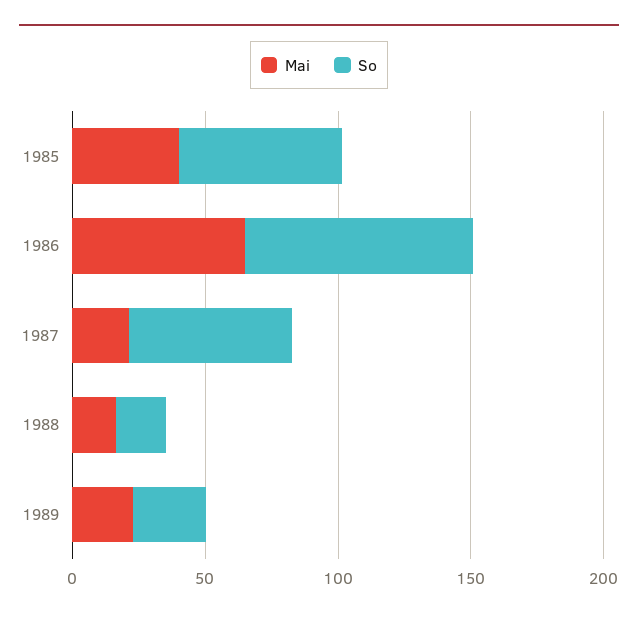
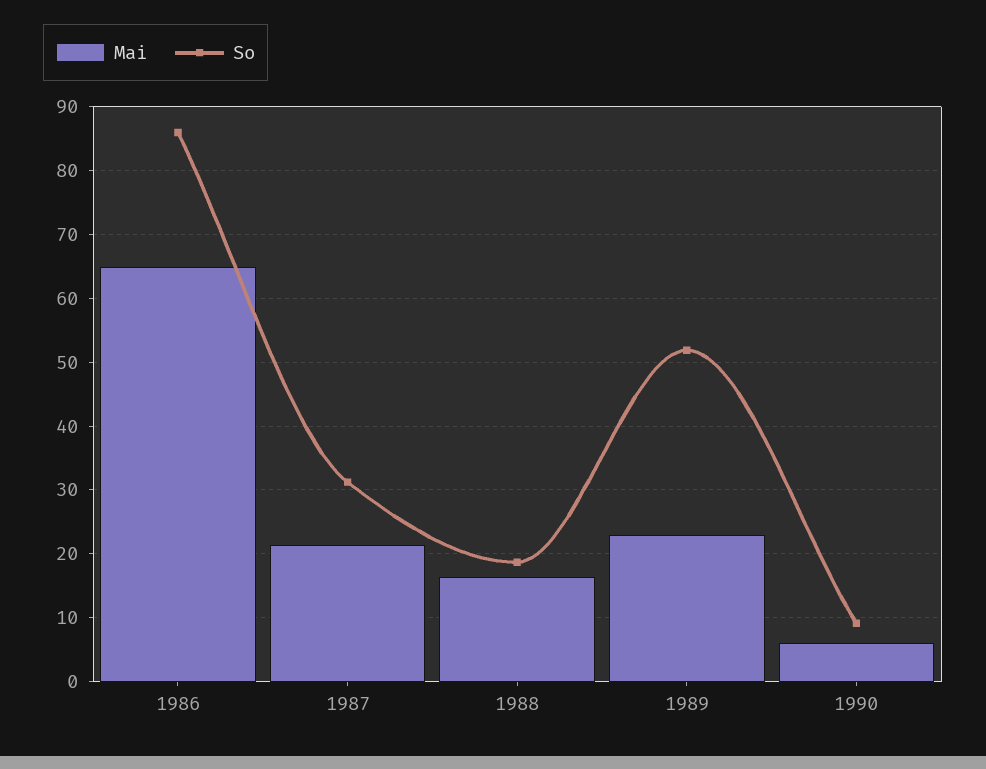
Mai, 1985: 40 -> none
So, 1985: 60 -> none
So, 1987: 60 -> 31
So, 1989: 30 -> 52
Mai, 1990: none -> 6
So, 1990: none -> 9

